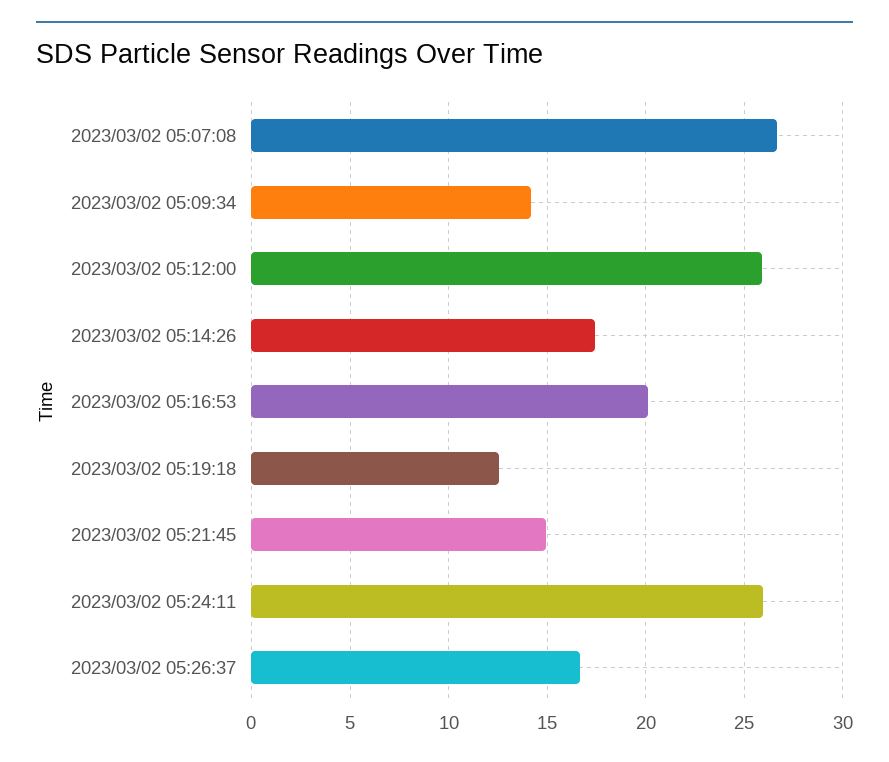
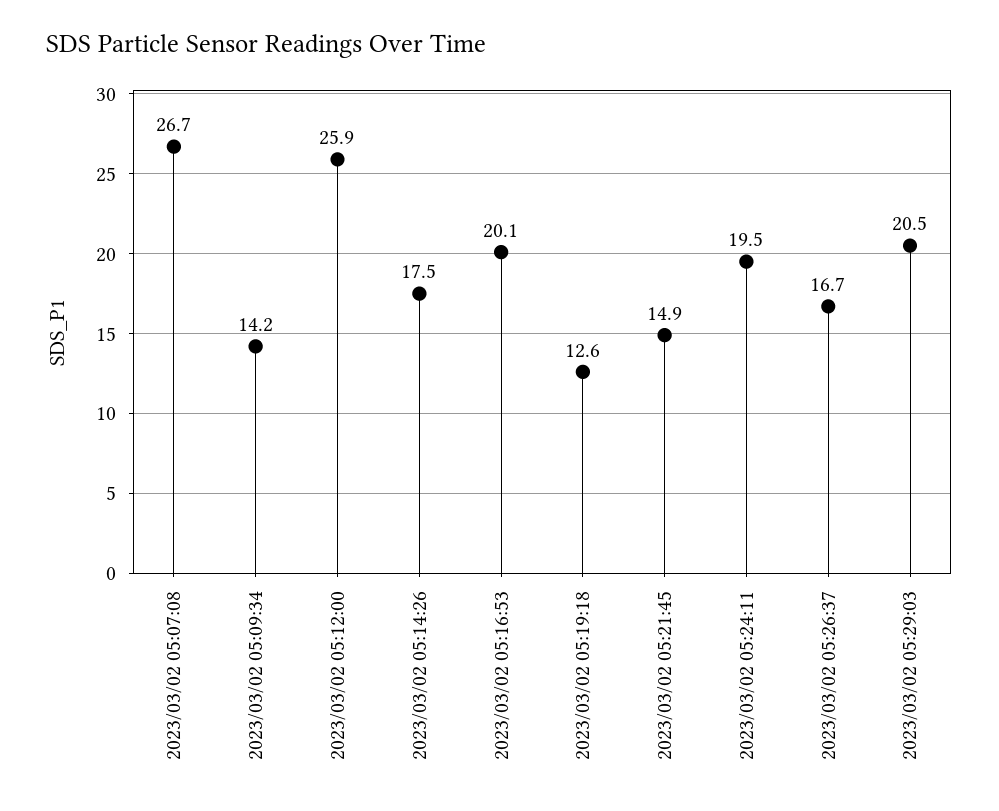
2023/03/02 05:24:11: 26 -> 19.5
2023/03/02 05:29:03: none -> 20.5

